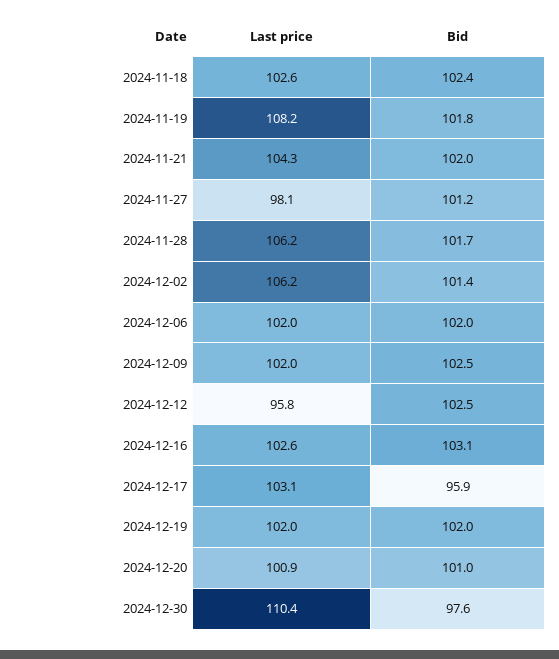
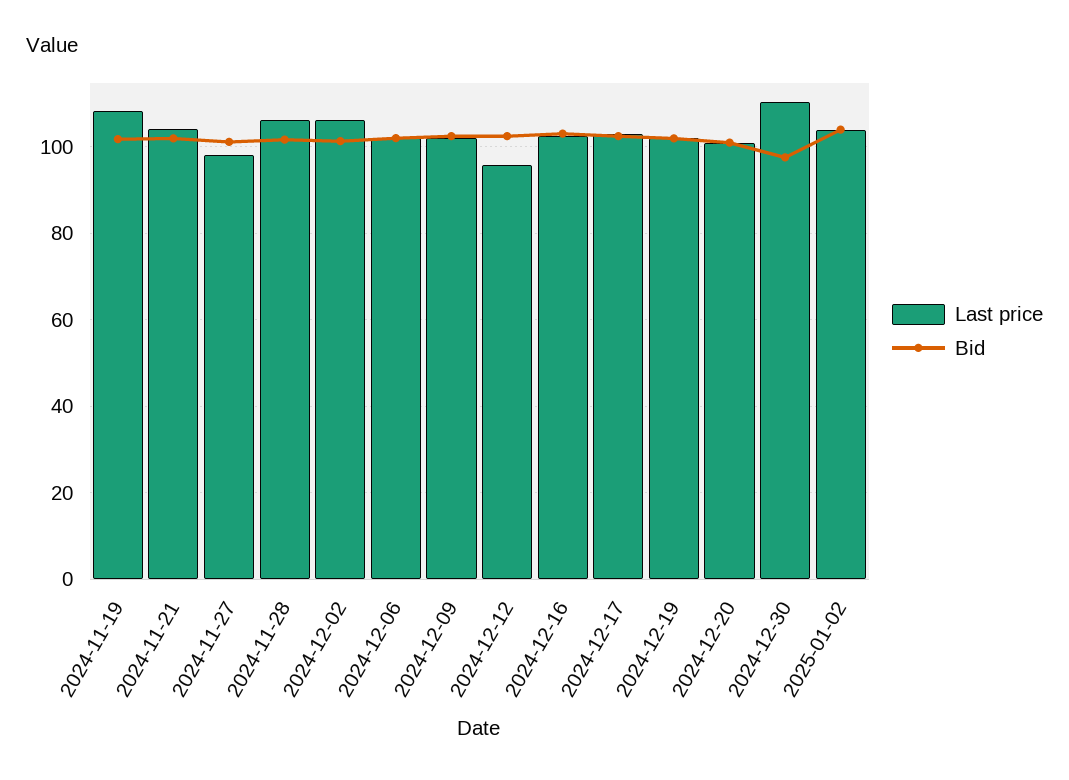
Last price, 2024-11-18: 102.6 -> none
Bid, 2024-11-18: 102.4 -> none
Bid, 2024-12-17: 95.9 -> 102
Last price, 2025-01-02: none -> 104
Bid, 2025-01-02: none -> 104

